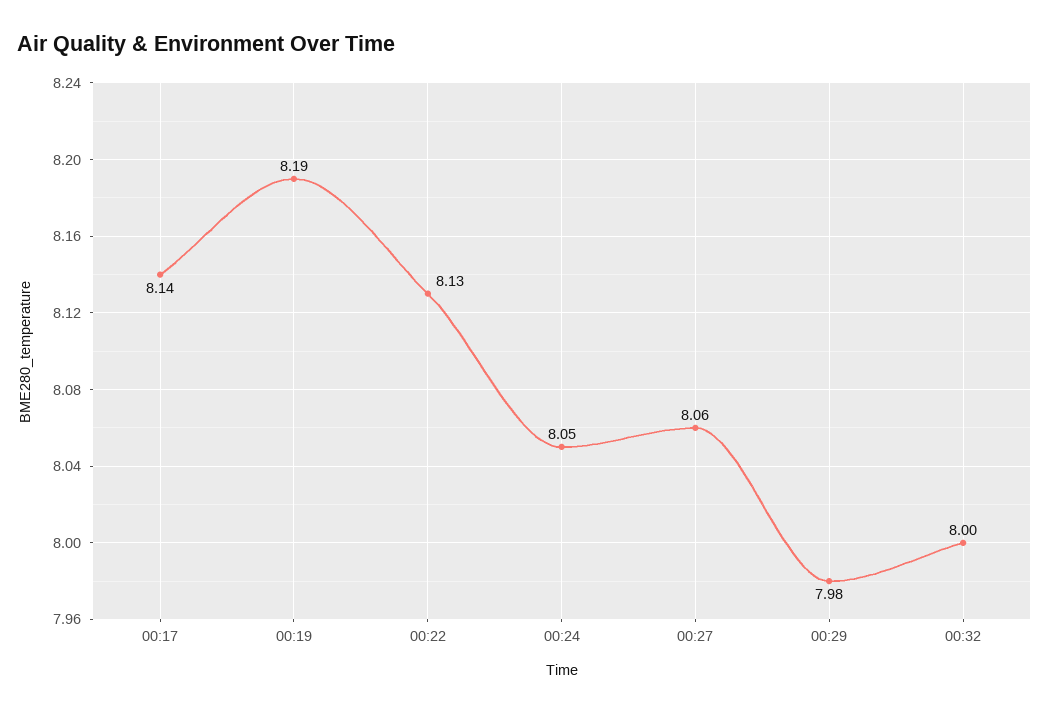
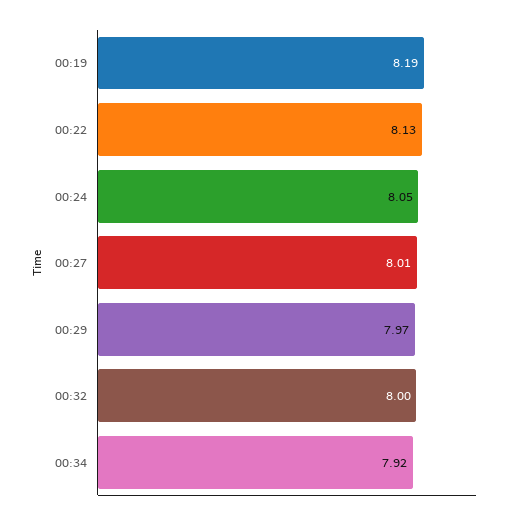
00:17: 8.14 -> none
00:27: 8.06 -> 8.01
00:29: 7.98 -> 7.97
00:34: none -> 7.92

